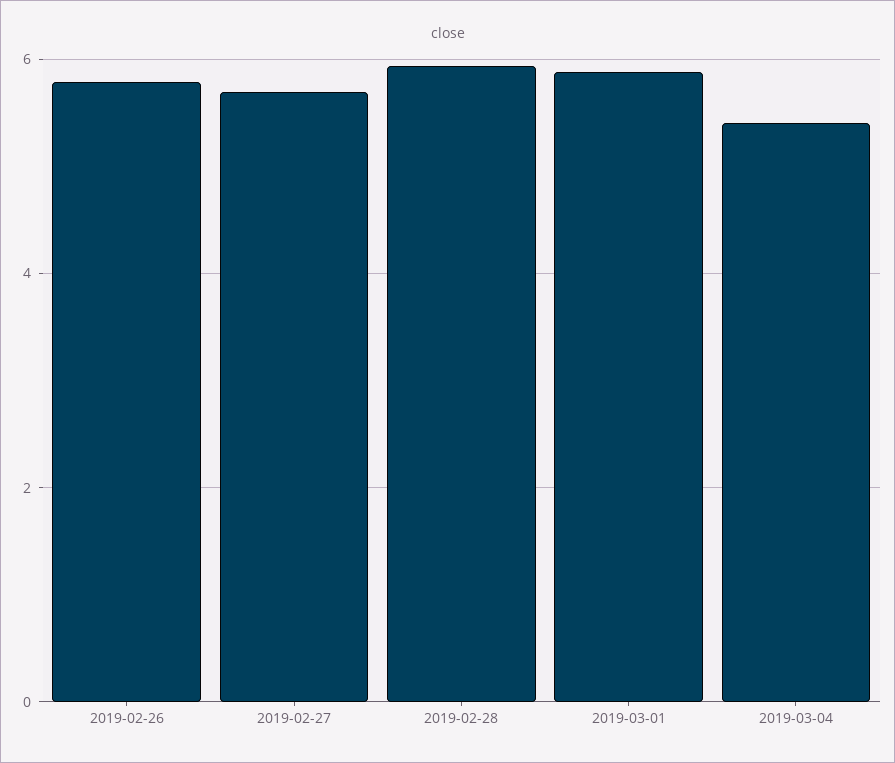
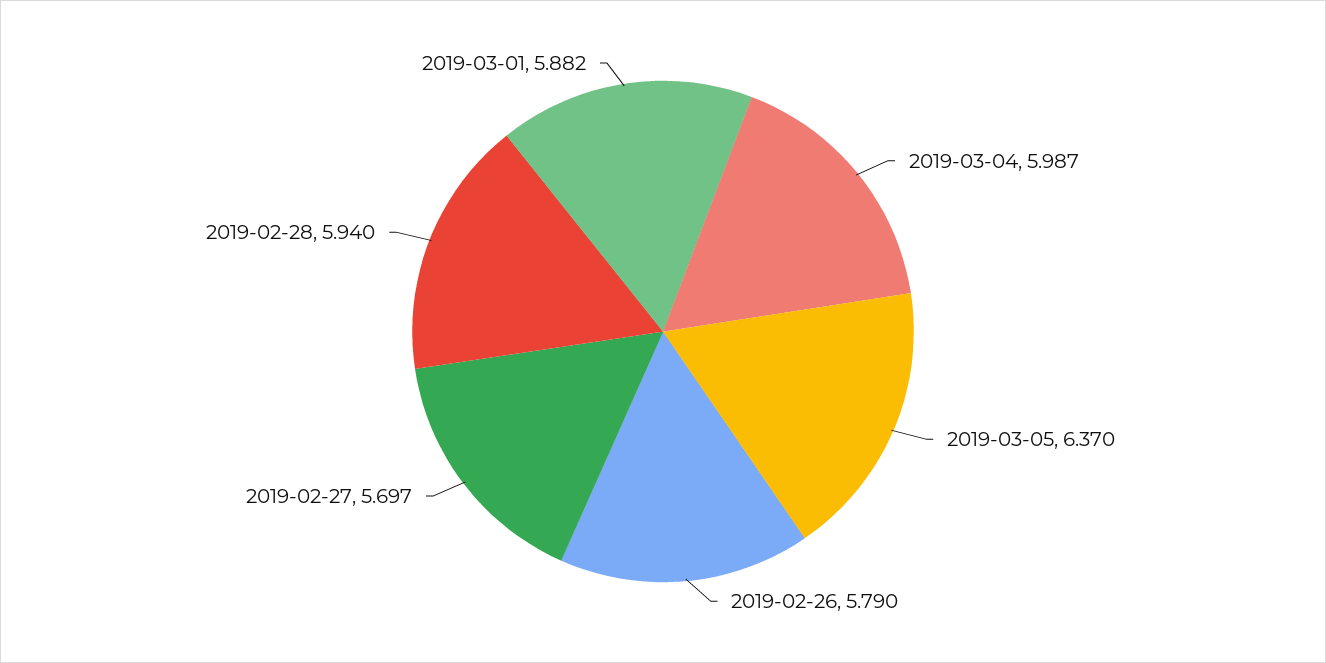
2019-03-04: 5.4 -> 5.987
2019-03-05: none -> 6.37

